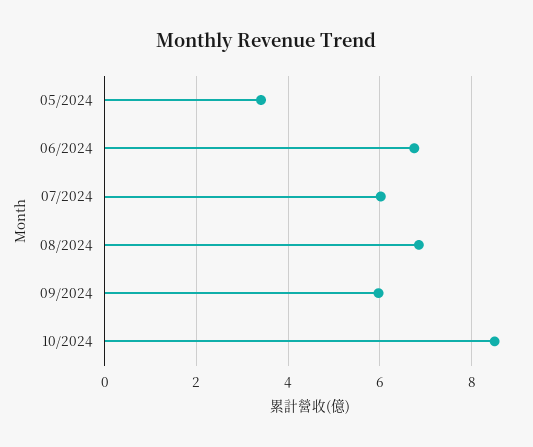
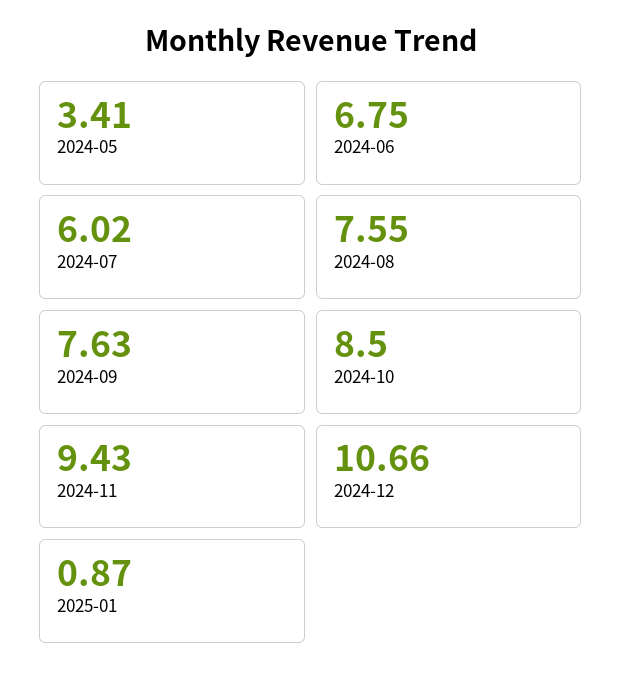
08/2024: 6.8 -> 7.55
09/2024: 6 -> 7.63
2024-11: none -> 9.43
2024-12: none -> 10.66
2025-01: none -> 0.87

